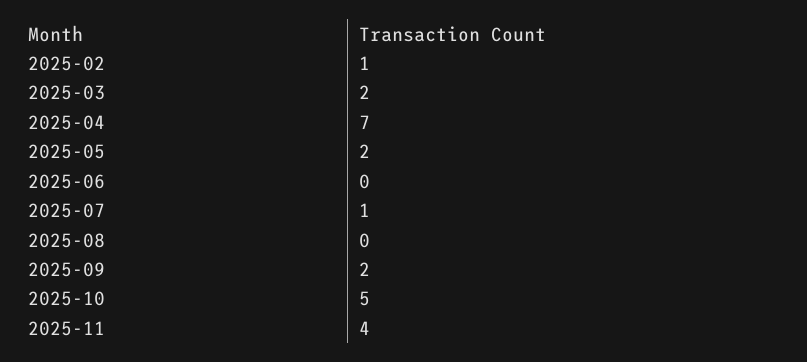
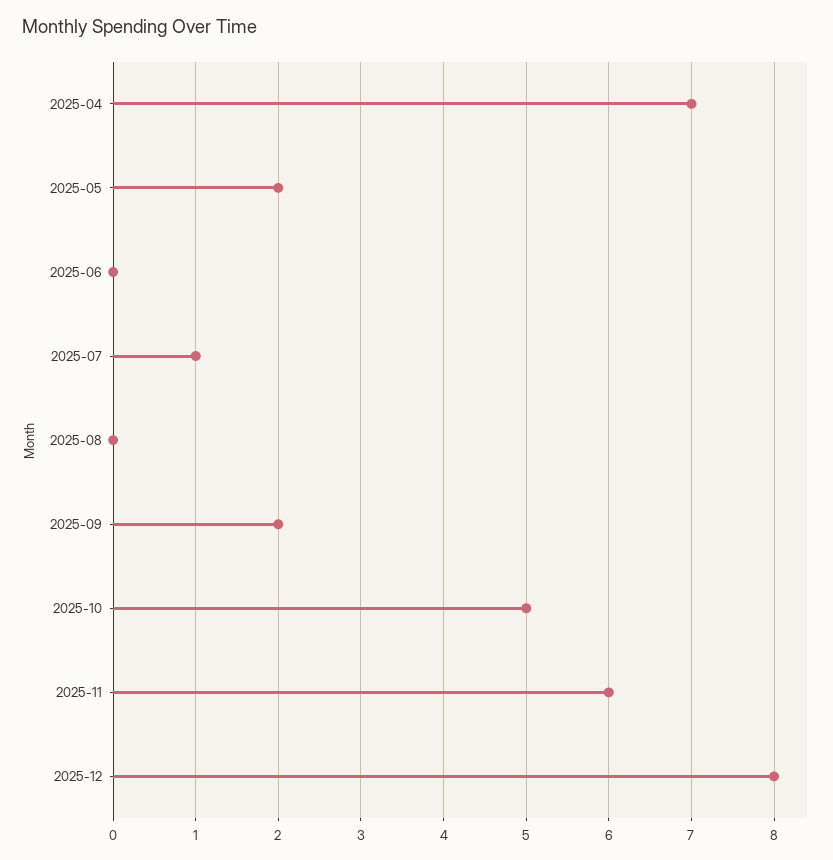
2025-02: 1 -> none
2025-03: 2 -> none
2025-11: 4 -> 6
2025-12: none -> 8

